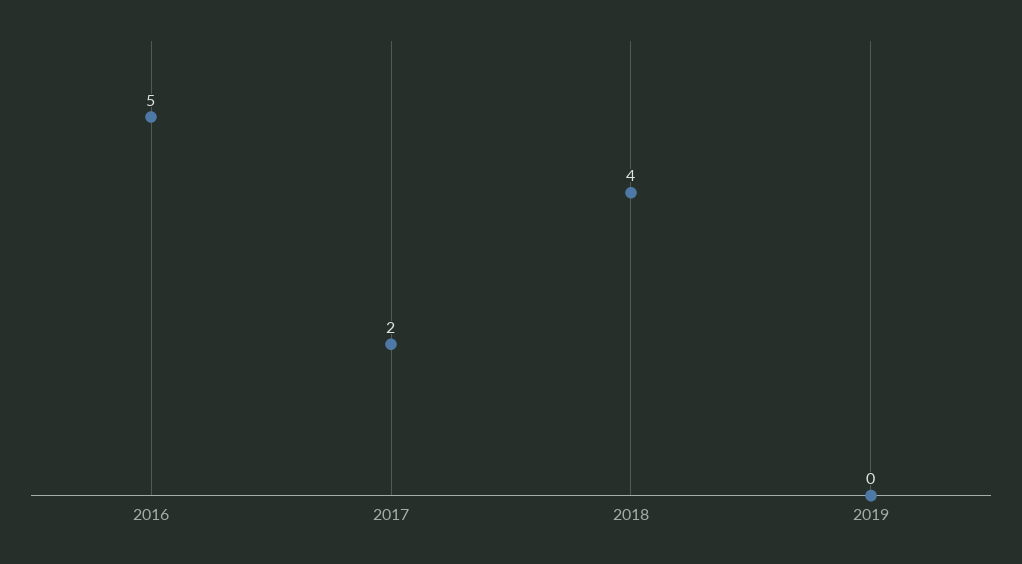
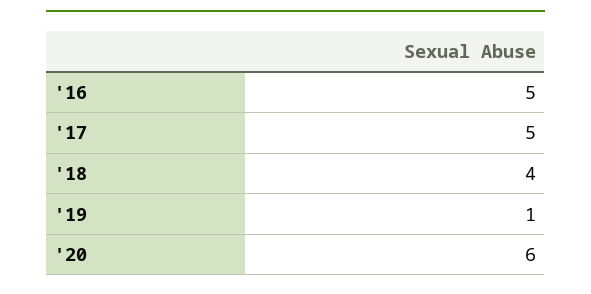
2017: 2 -> 5
2019: 0 -> 1
'20: none -> 6

